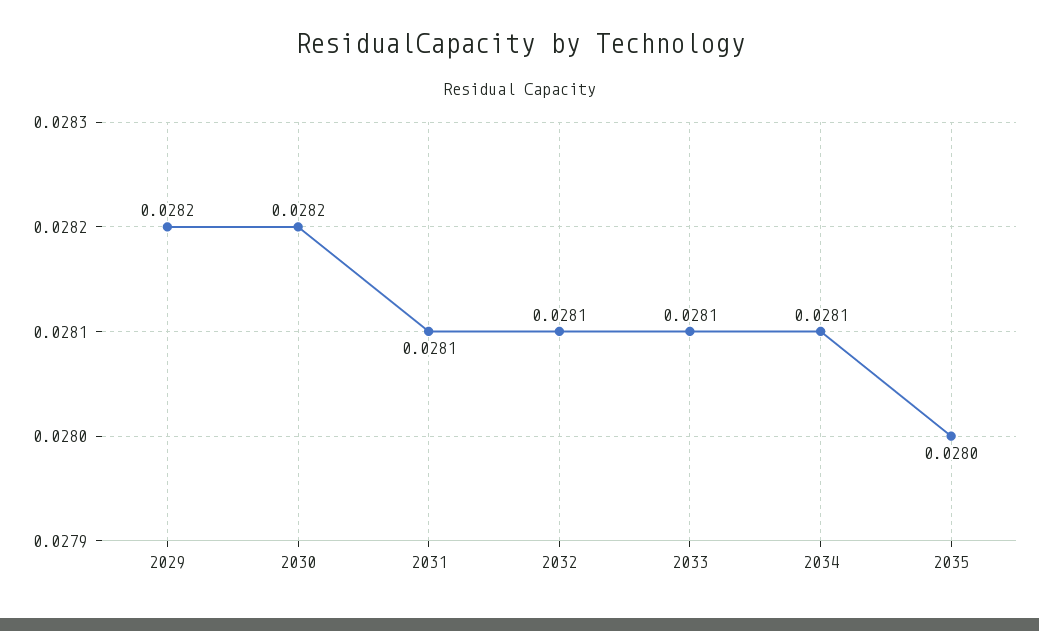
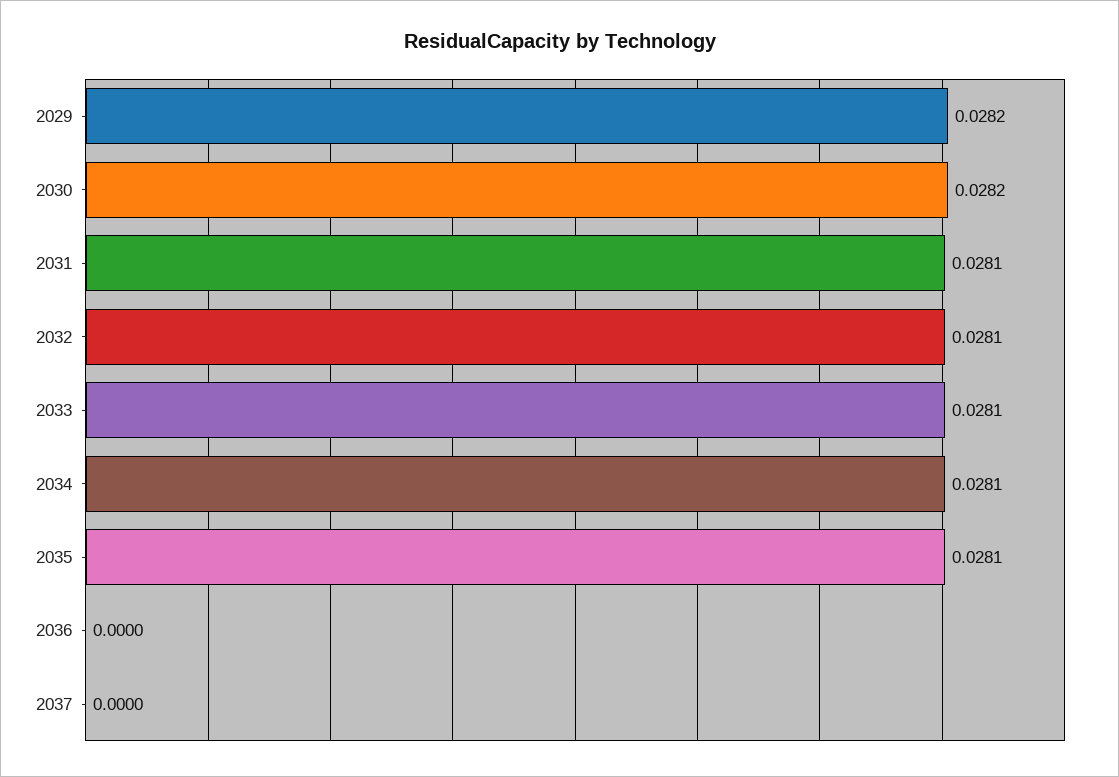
2035: 0.028 -> 0.0281
2036: none -> 0
2037: none -> 0

